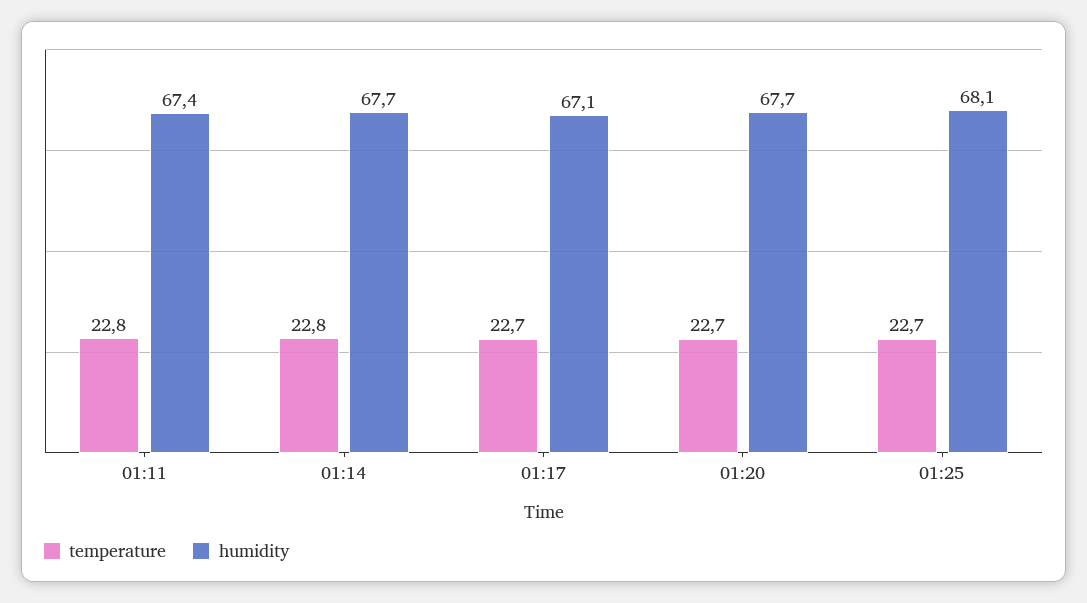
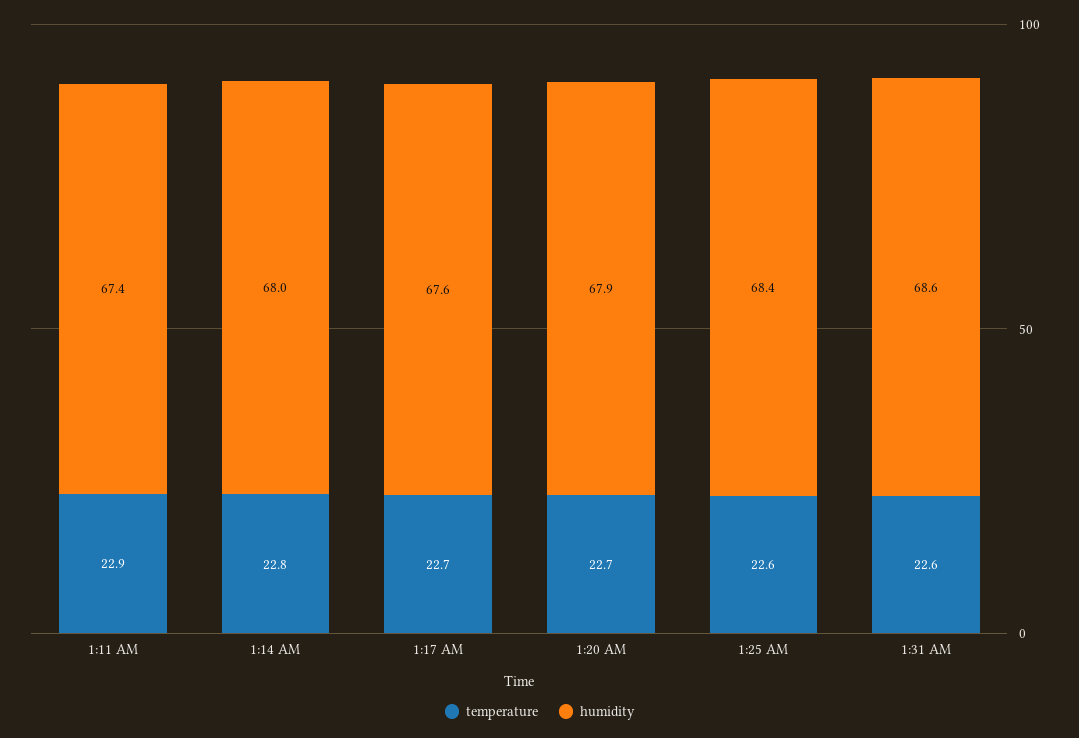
temperature, 01:11: 22.8 -> 22.9
humidity, 01:14: 67.7 -> 68
humidity, 01:17: 67.1 -> 67.6
humidity, 01:20: 67.7 -> 67.9
temperature, 01:25: 22.7 -> 22.6
humidity, 01:25: 68.1 -> 68.4
temperature, 1:31 AM: none -> 22.6
humidity, 1:31 AM: none -> 68.6

